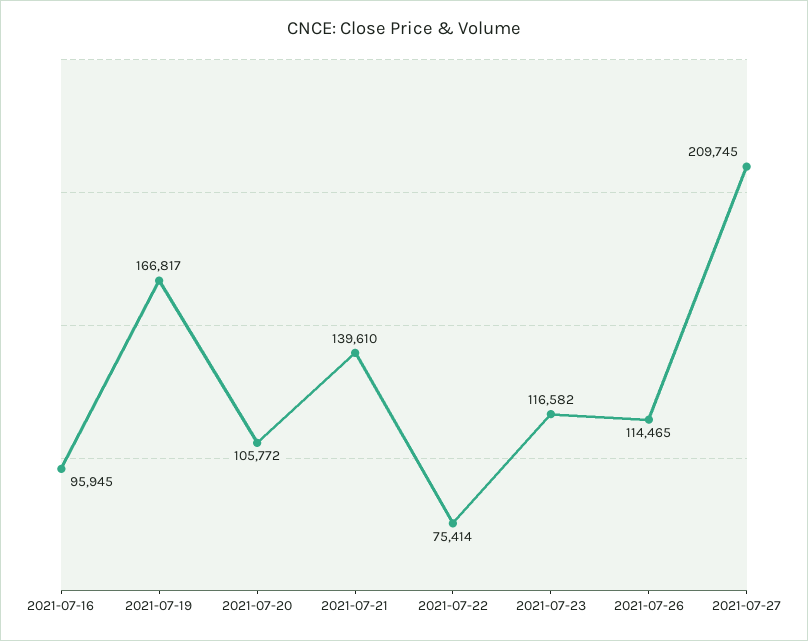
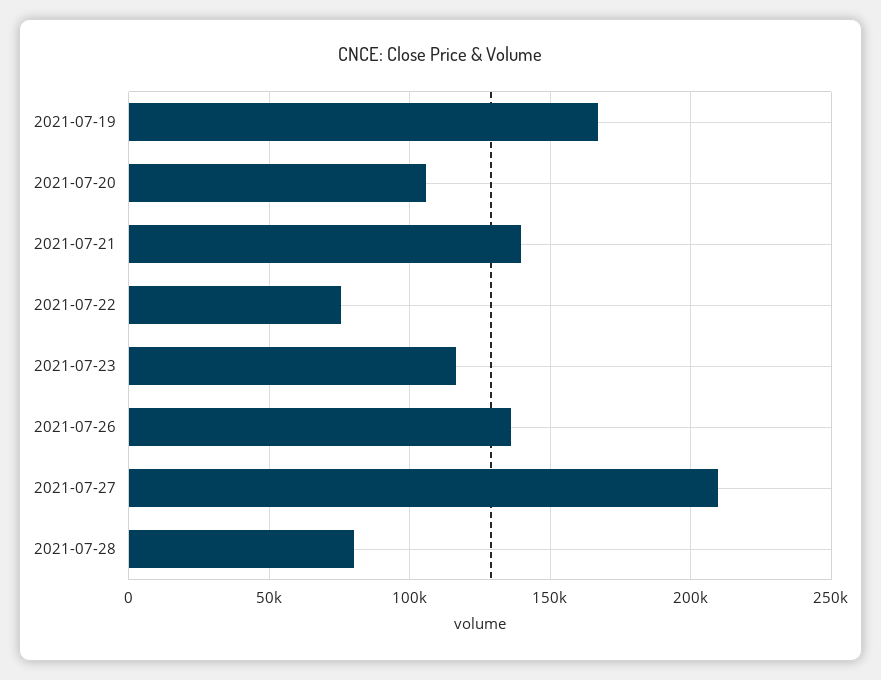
2021-07-16: 95945 -> none
2021-07-26: 114465 -> 135000
2021-07-28: none -> 80000

